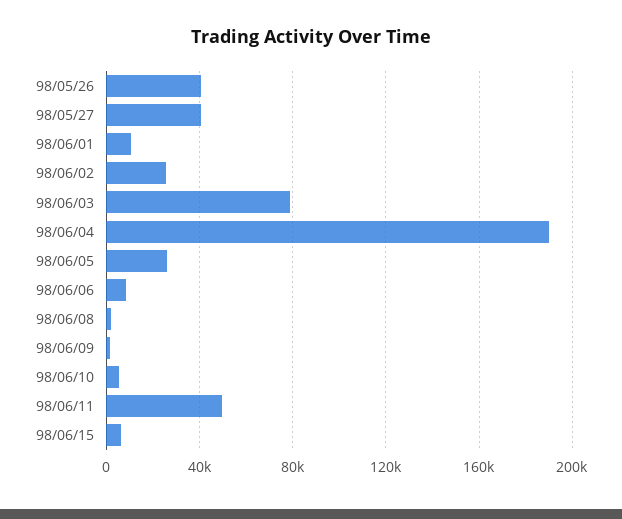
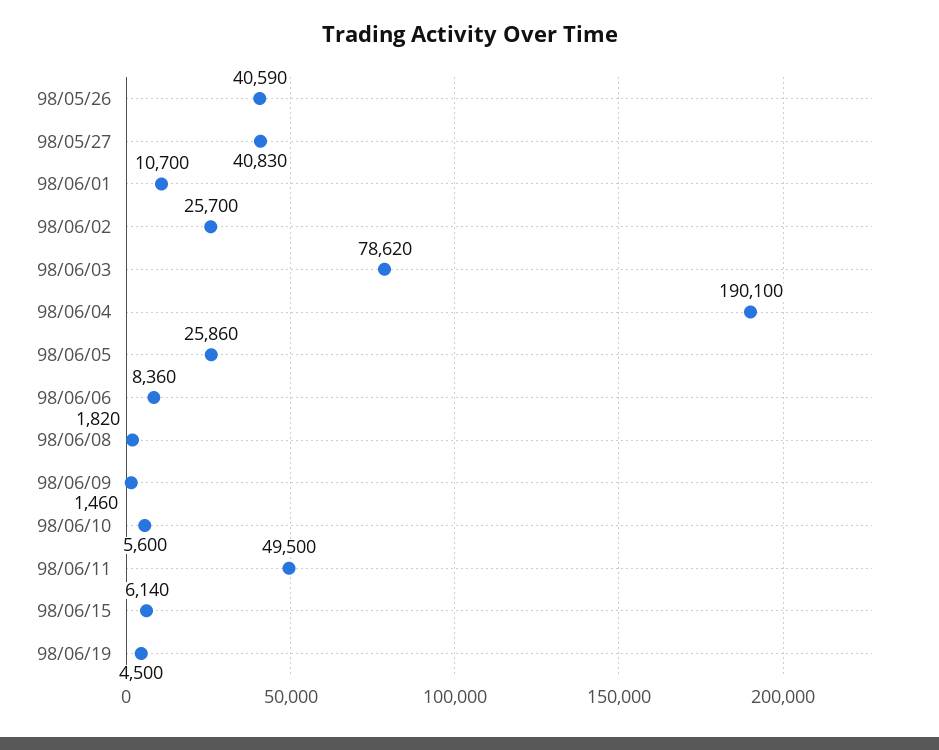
98/06/19: none -> 4500

